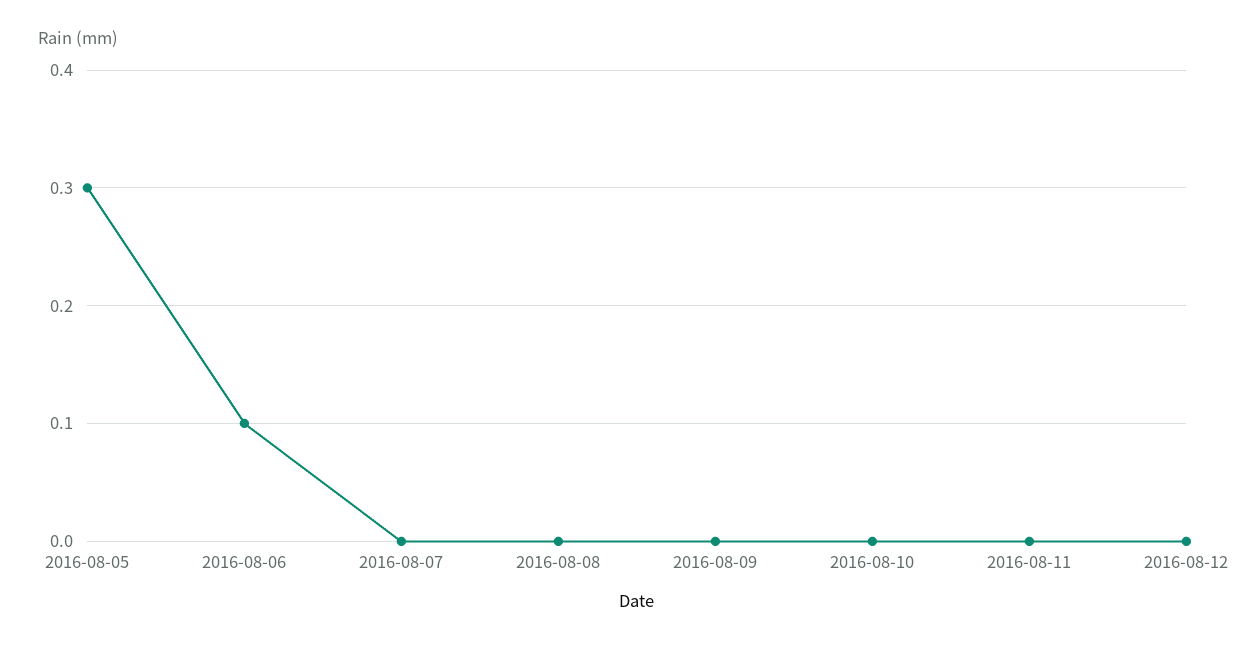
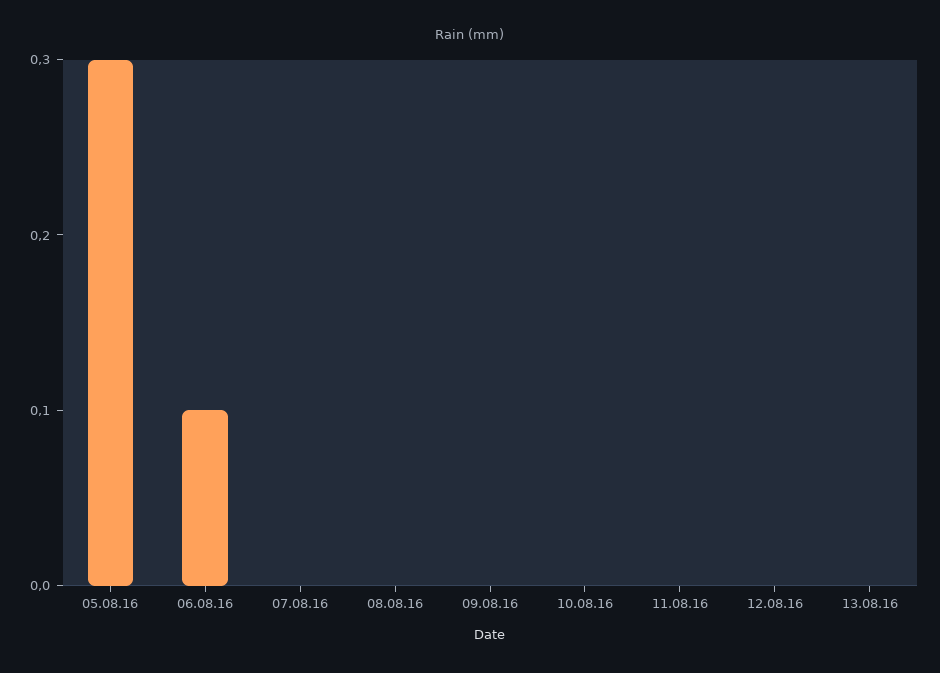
13.08.16: none -> 0

